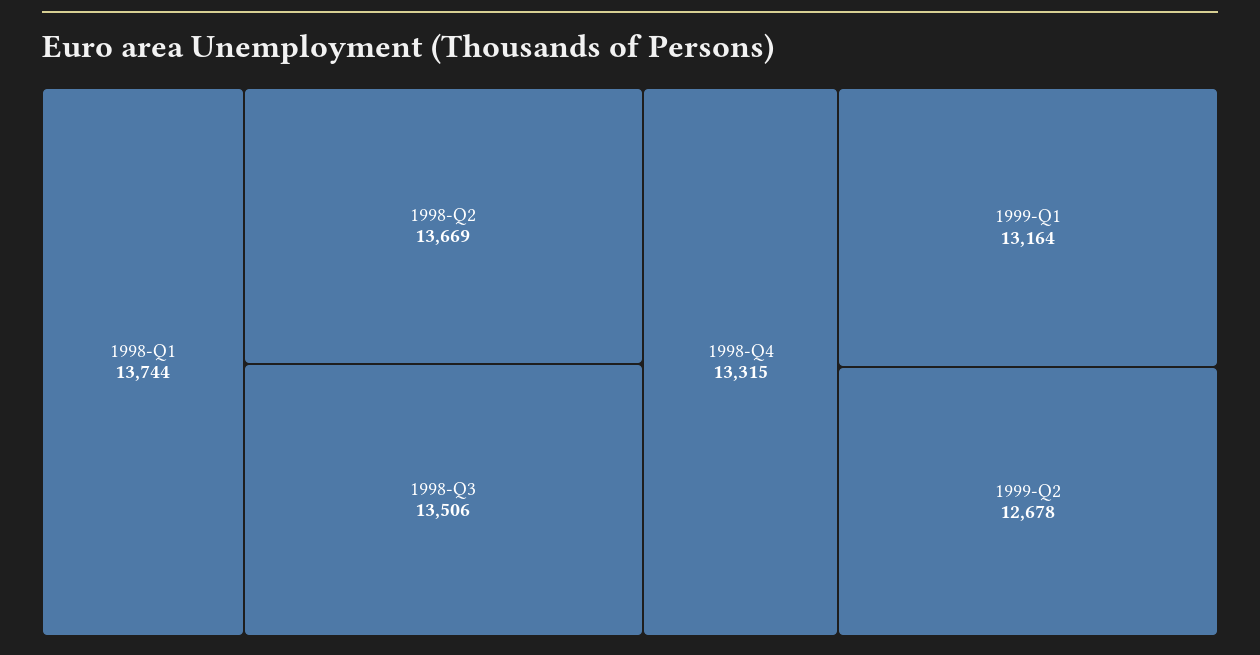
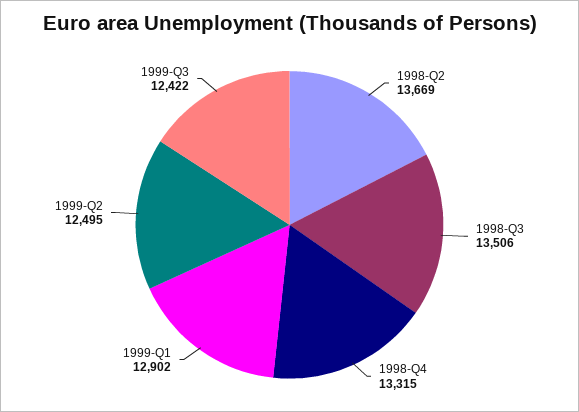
1998-Q1: 13744 -> none
1999-Q1: 13164 -> 12902
1999-Q2: 12678 -> 12495
1999-Q3: none -> 12422

